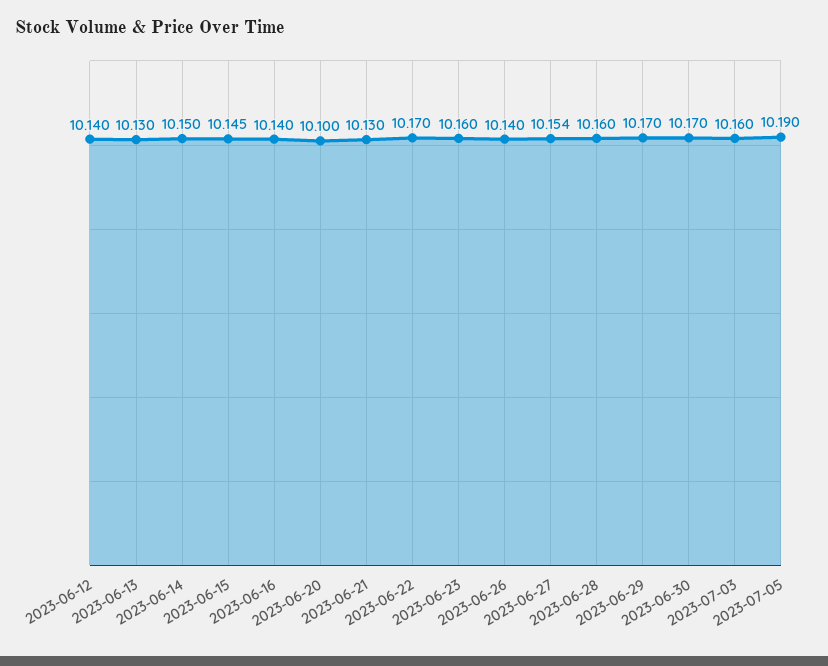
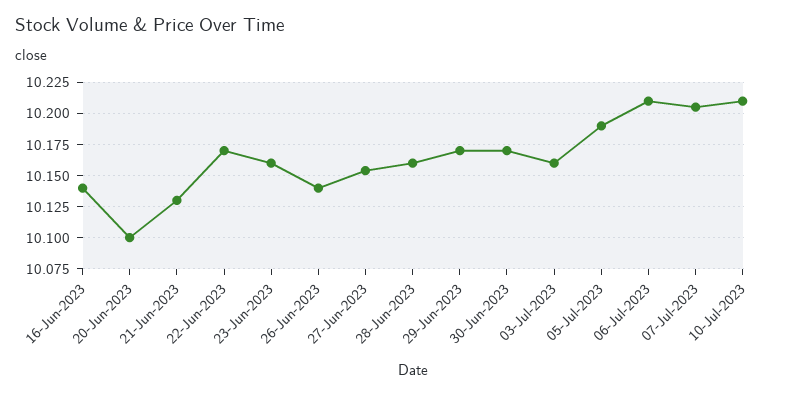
2023-06-12: 10.14 -> none
2023-06-13: 10.13 -> none
2023-06-14: 10.15 -> none
2023-06-15: 10.145 -> none
06-Jul-2023: none -> 10.21
07-Jul-2023: none -> 10.205
10-Jul-2023: none -> 10.21

